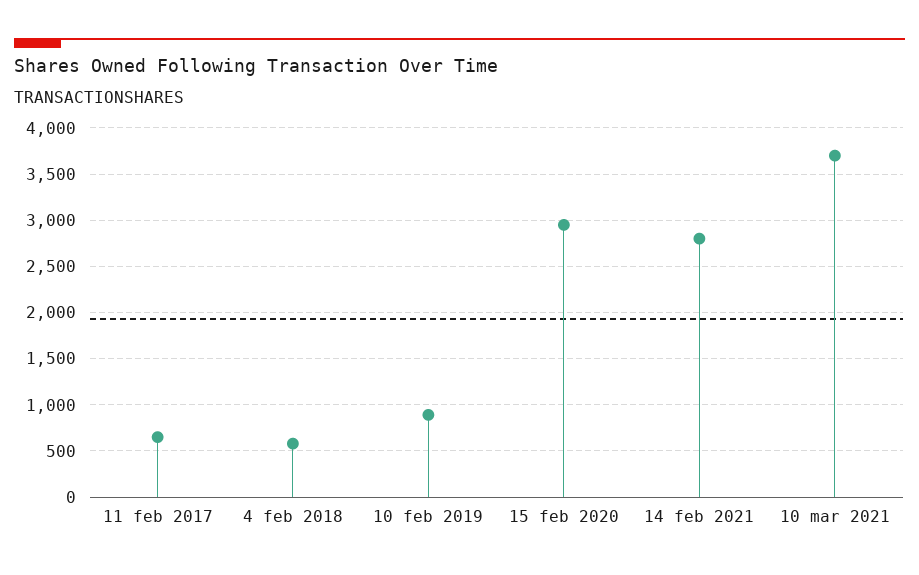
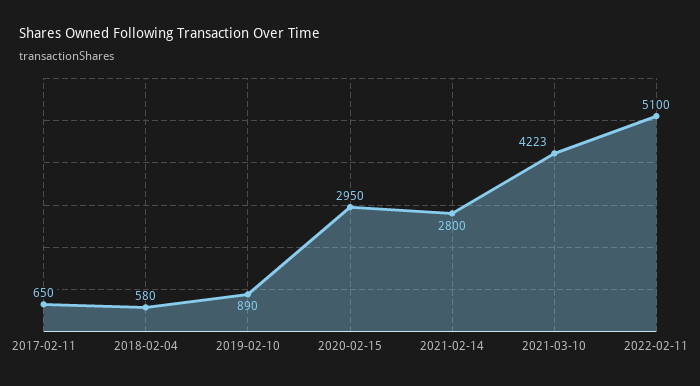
10 mar 2021: 3700 -> 4223
2022-02-11: none -> 5100

